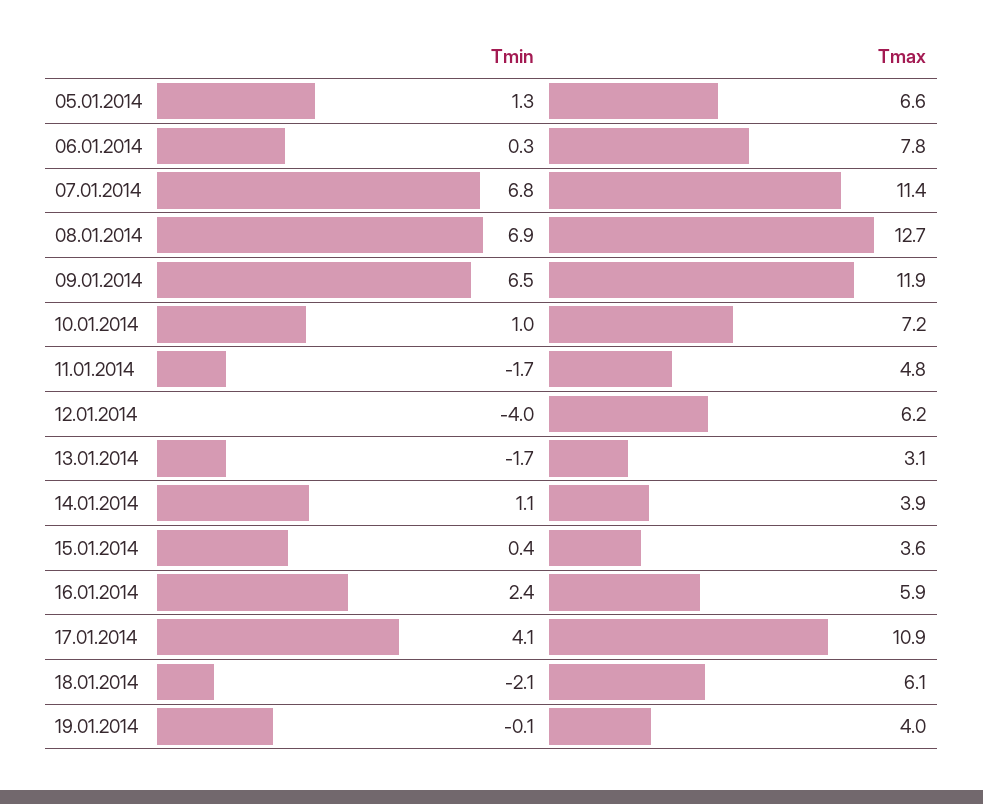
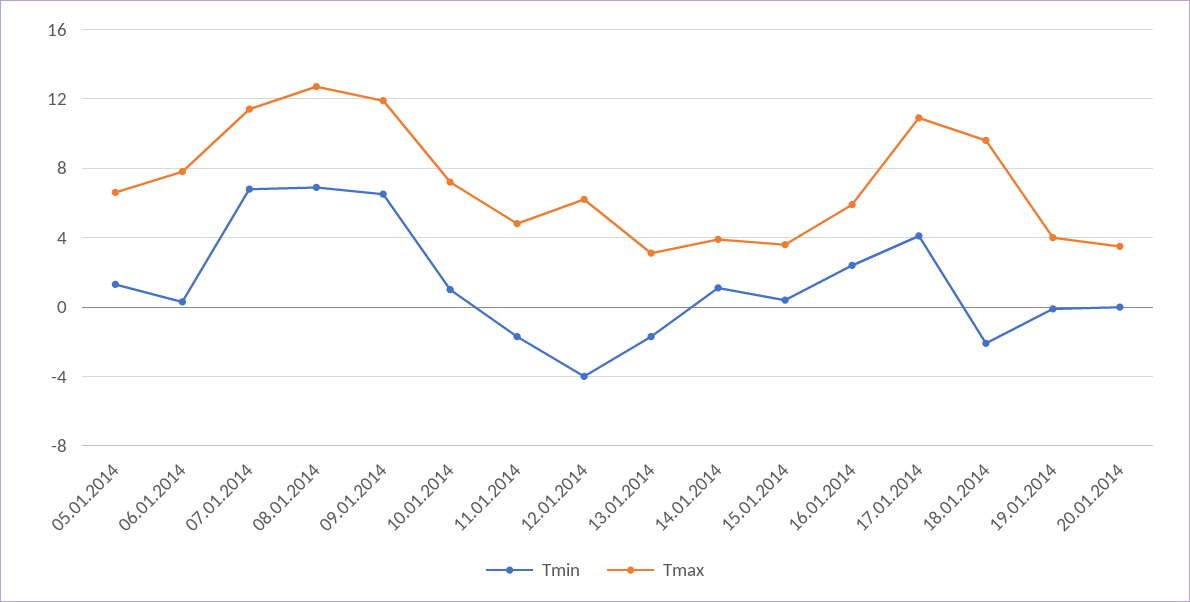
Tmax, 18.01.2014: 6.1 -> 9.5
Tmin, 20.01.2014: none -> 0
Tmax, 20.01.2014: none -> 3.5

